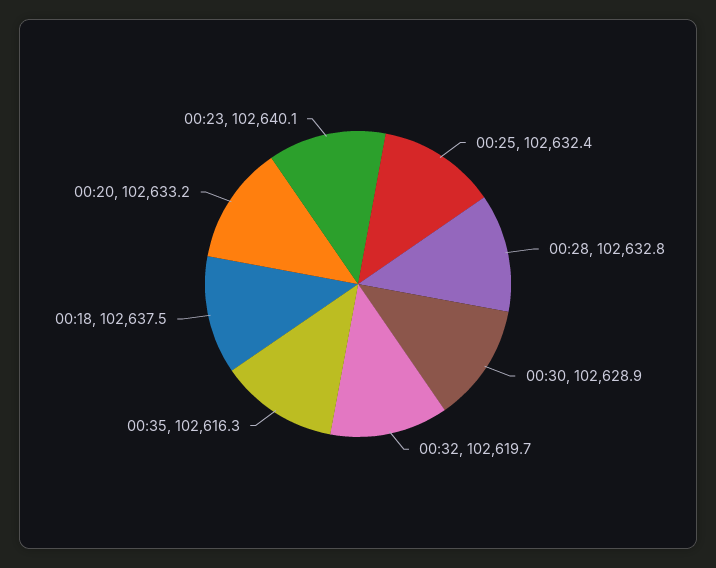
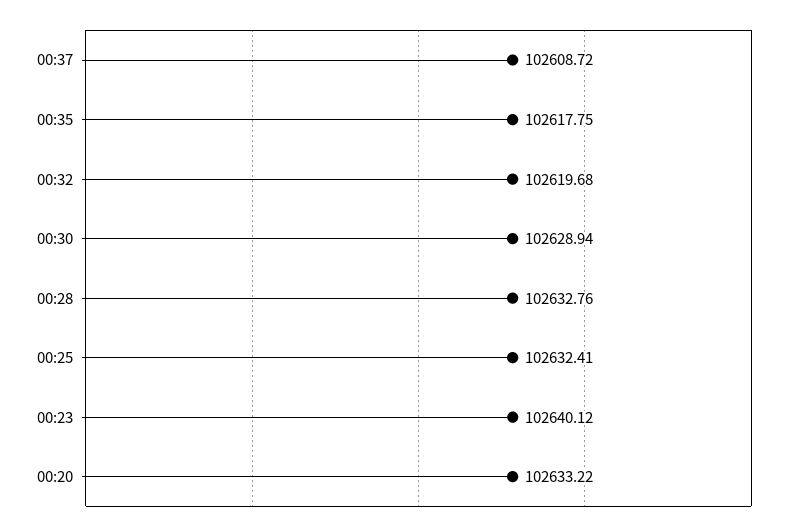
00:35: 102616.3 -> 102617.75
00:18: 102637.5 -> none
00:37: none -> 102608.72

